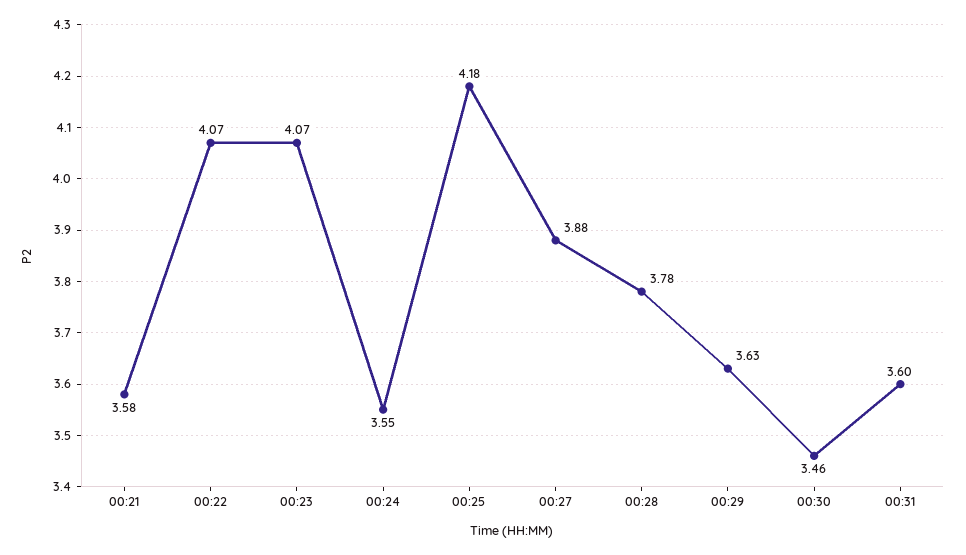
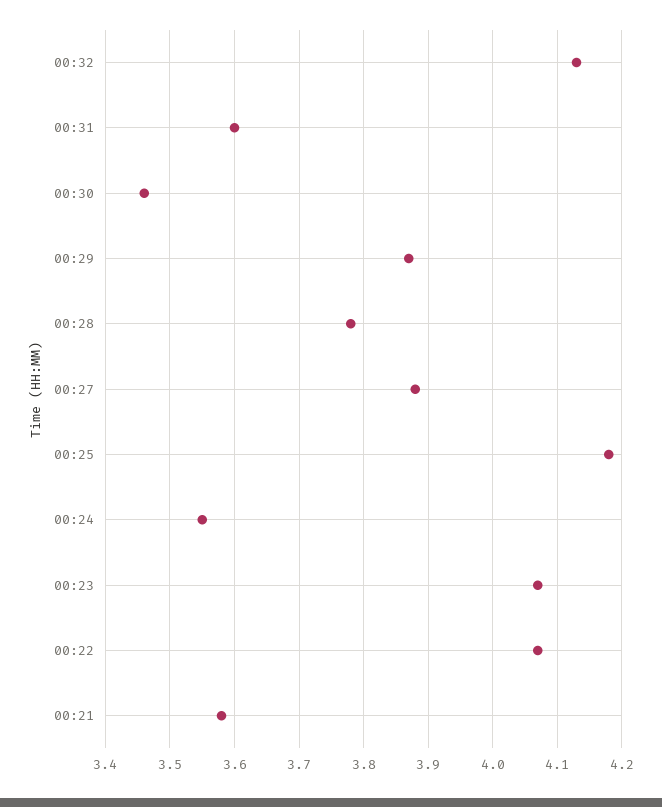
00:29: 3.63 -> 3.87
00:32: none -> 4.13

